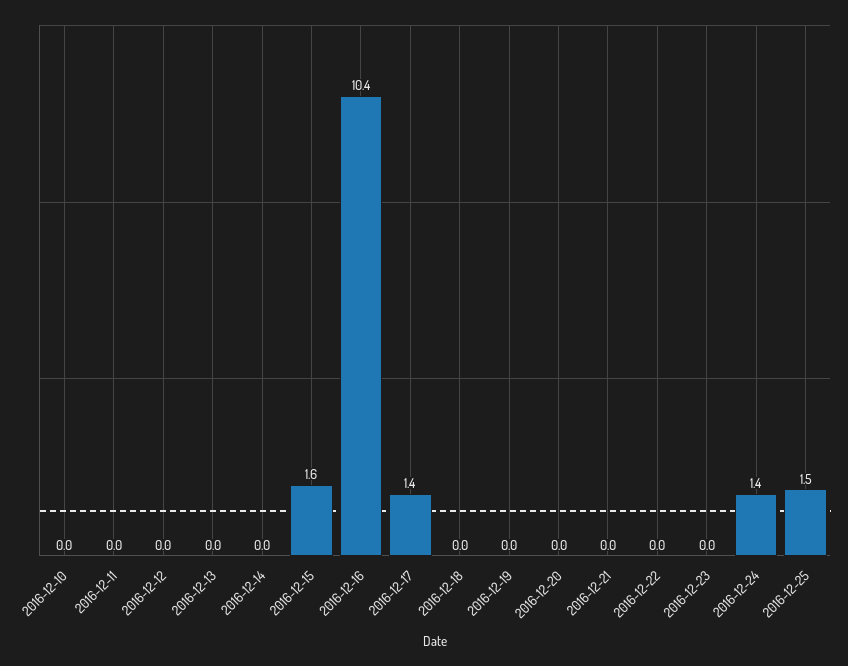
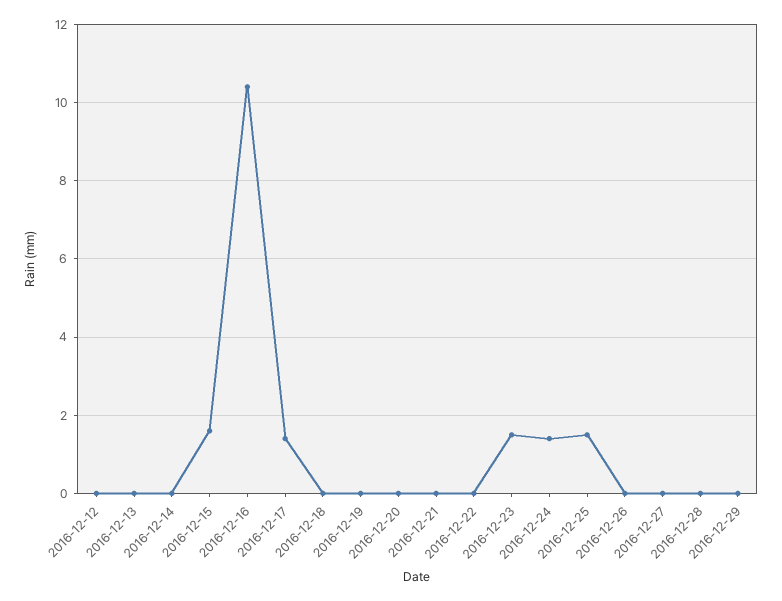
2016-12-10: 0 -> none
2016-12-11: 0 -> none
2016-12-23: 0 -> 1.5
2016-12-26: none -> 0
2016-12-27: none -> 0
2016-12-28: none -> 0
2016-12-29: none -> 0

